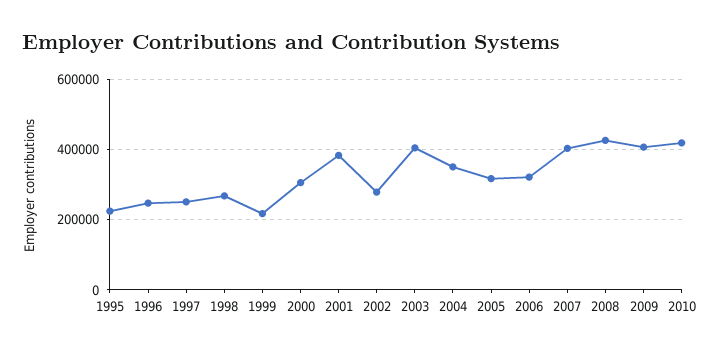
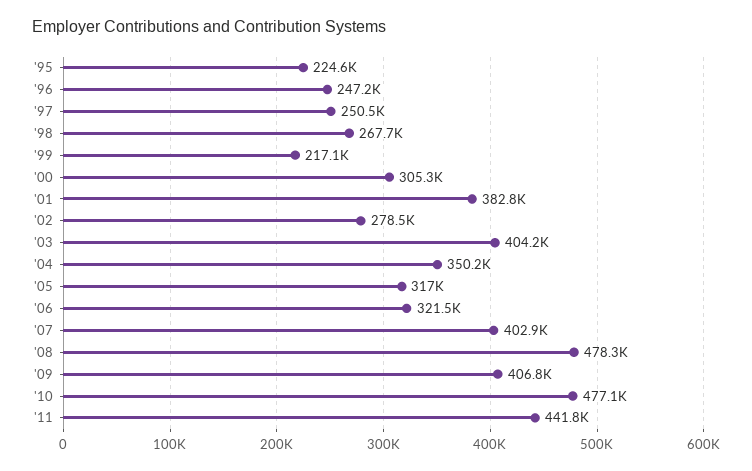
2008: 420000 -> 478300
2010: 420000 -> 477100
'11: none -> 441800

